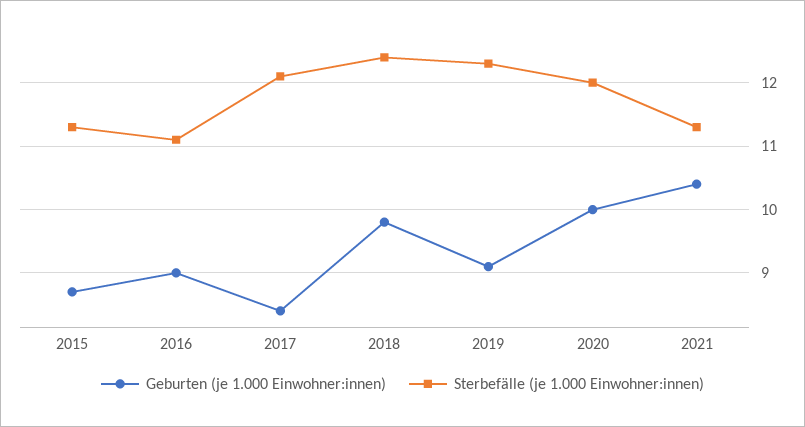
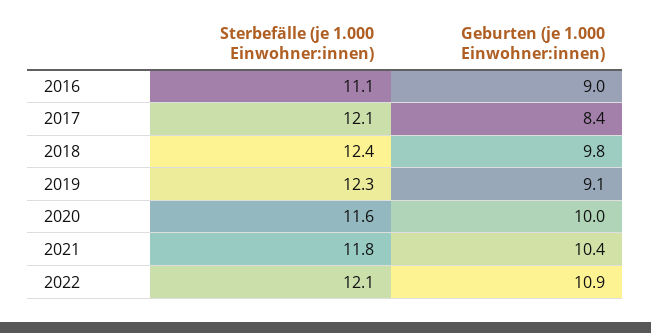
Geburten (je 1.000 Einwohner:innen), 2015: 8.7 -> none
Sterbefälle (je 1.000 Einwohner:innen), 2015: 11.3 -> none
Sterbefälle (je 1.000 Einwohner:innen), 2020: 12 -> 11.6
Sterbefälle (je 1.000 Einwohner:innen), 2021: 11.3 -> 11.8
Sterbefälle (je 1.000 Einwohner:innen), 2022: none -> 12.1
Geburten (je 1.000 Einwohner:innen), 2022: none -> 10.9

